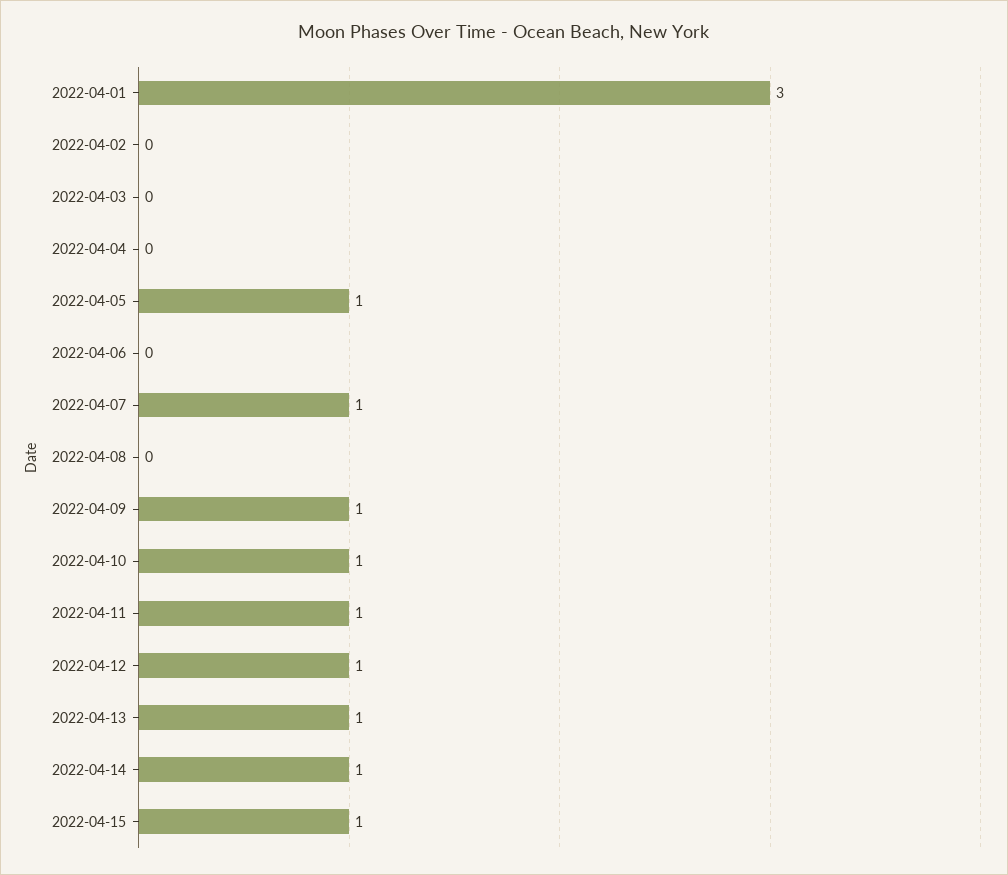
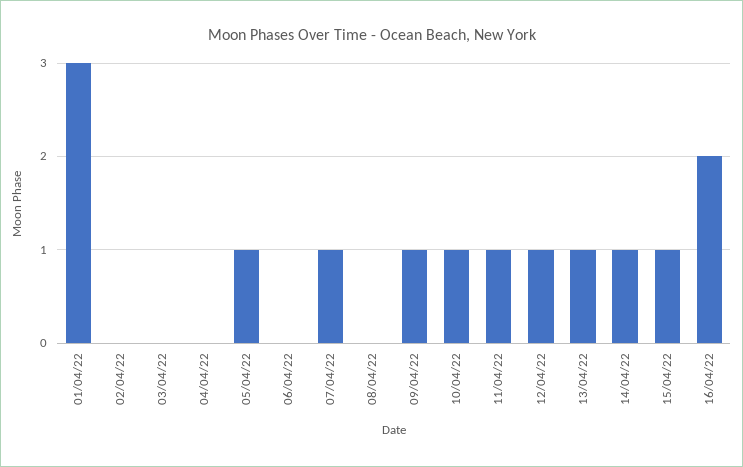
16/04/22: none -> 2

